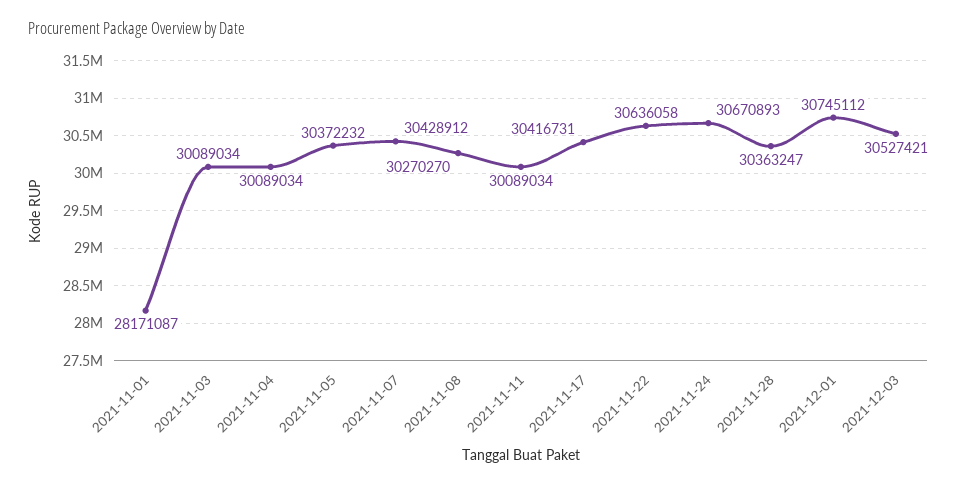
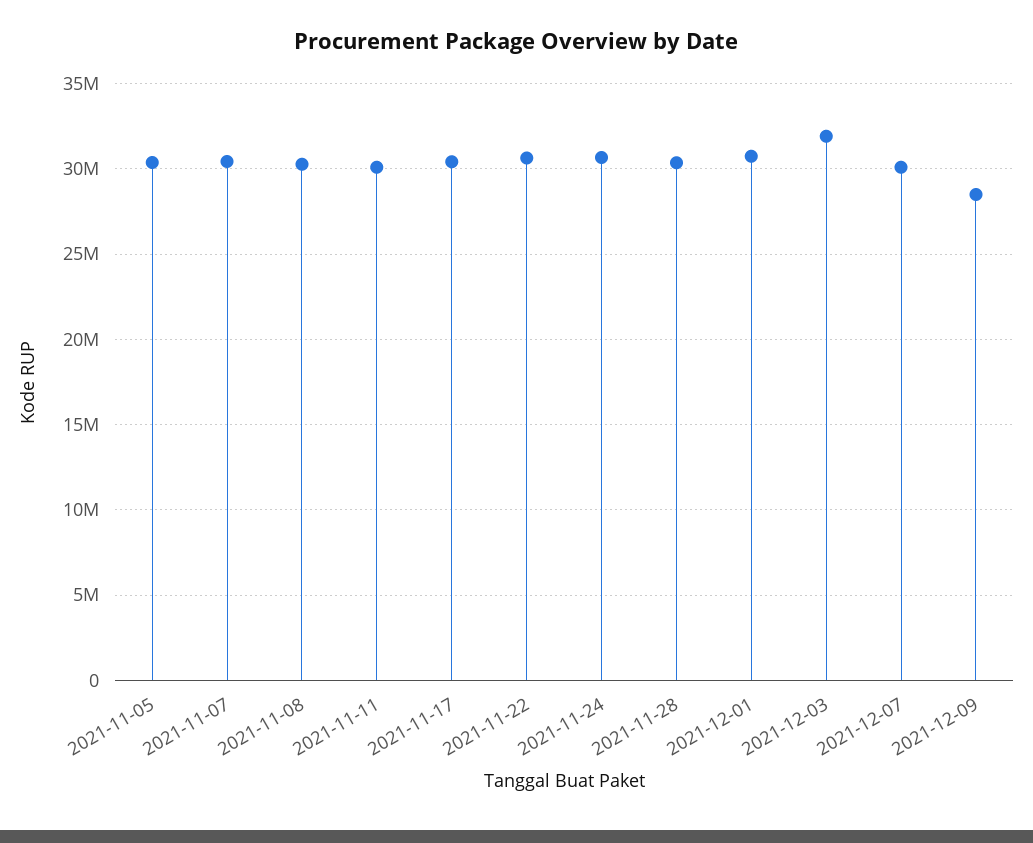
2021-11-01: 28171087 -> none
2021-11-03: 30089034 -> none
2021-11-04: 30089034 -> none
2021-12-03: 30527421 -> 32000000
2021-12-07: none -> 30000000
2021-12-09: none -> 28500000

